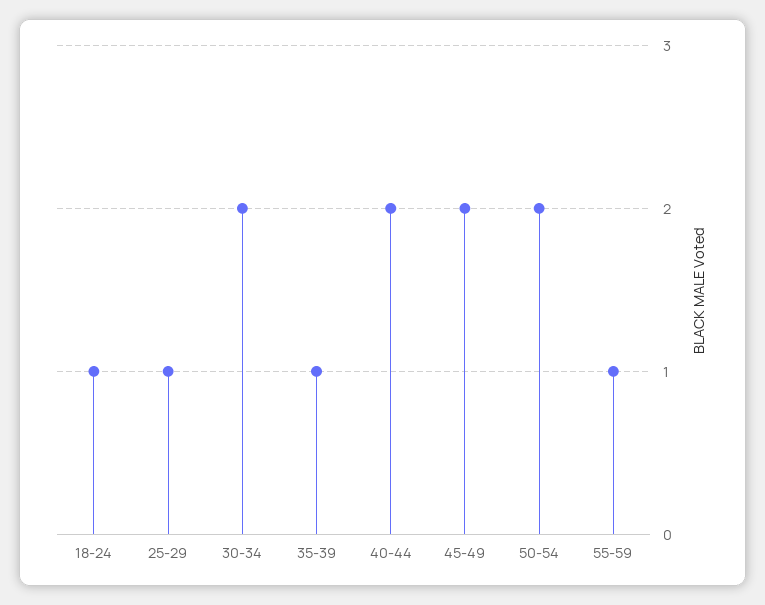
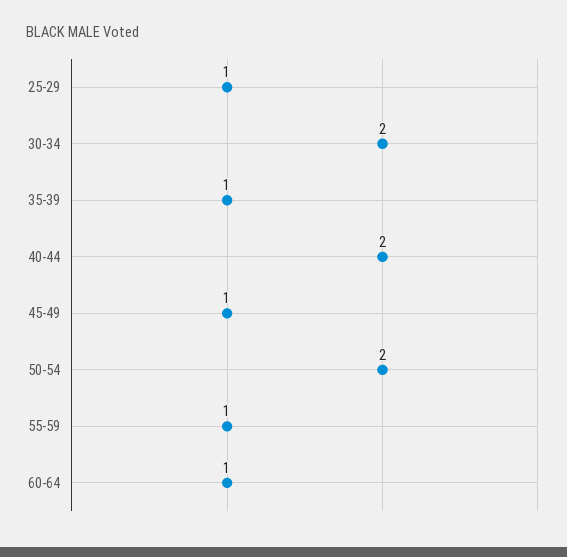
18-24: 1 -> none
45-49: 2 -> 1
60-64: none -> 1

